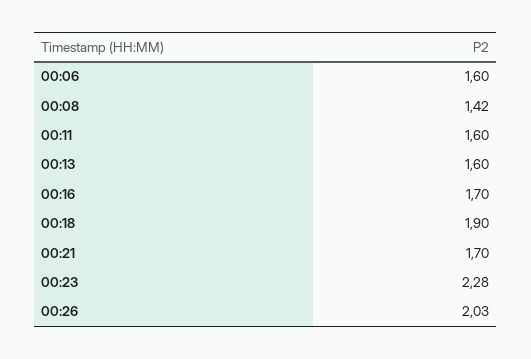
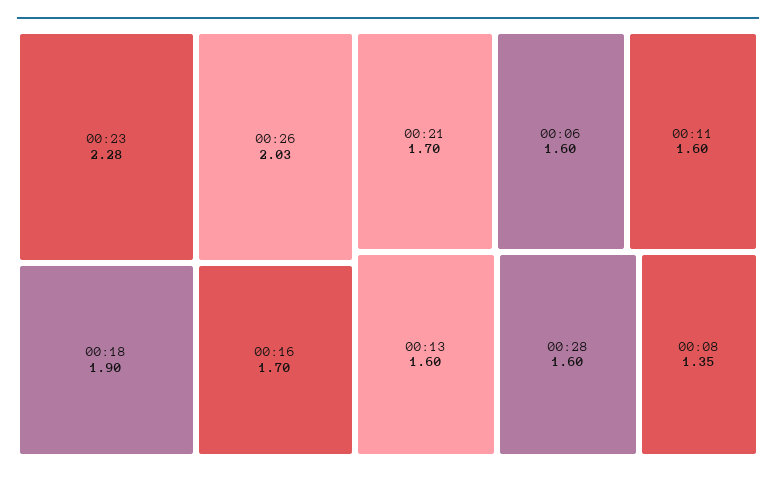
00:08: 1.42 -> 1.35
00:28: none -> 1.6

